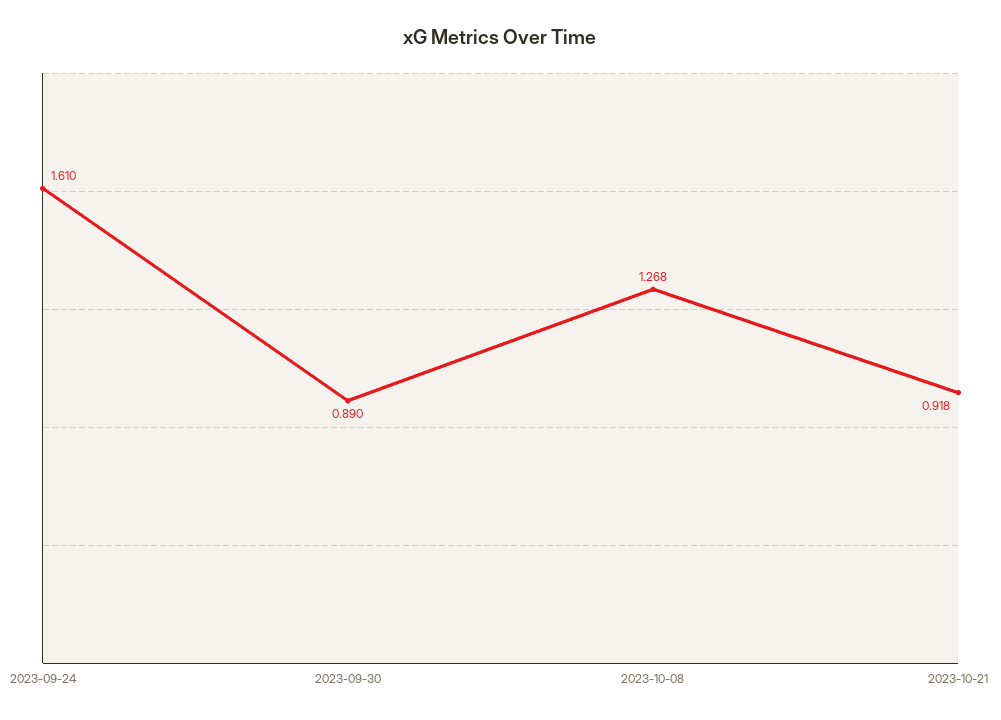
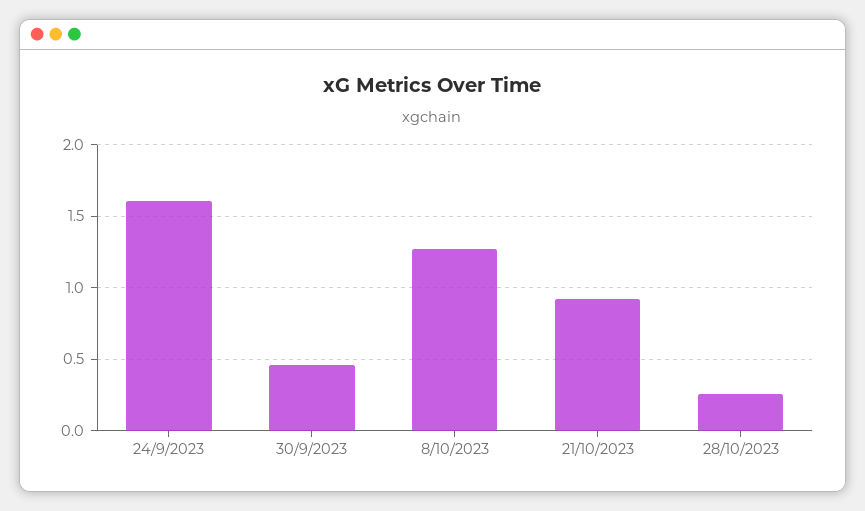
2023-09-30: 0.89 -> 0.45
28/10/2023: none -> 0.25

